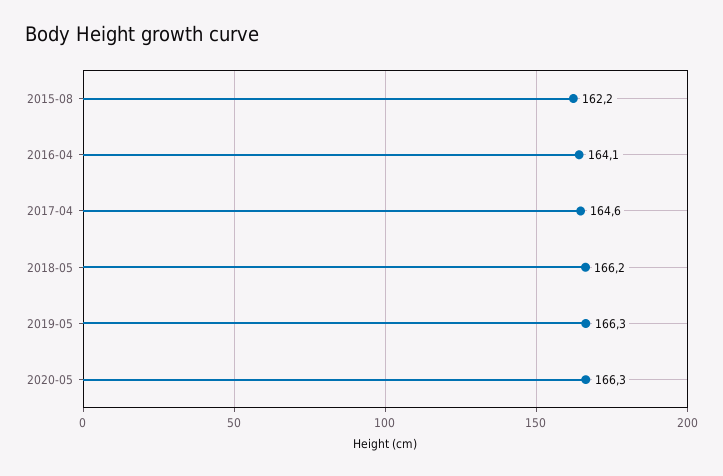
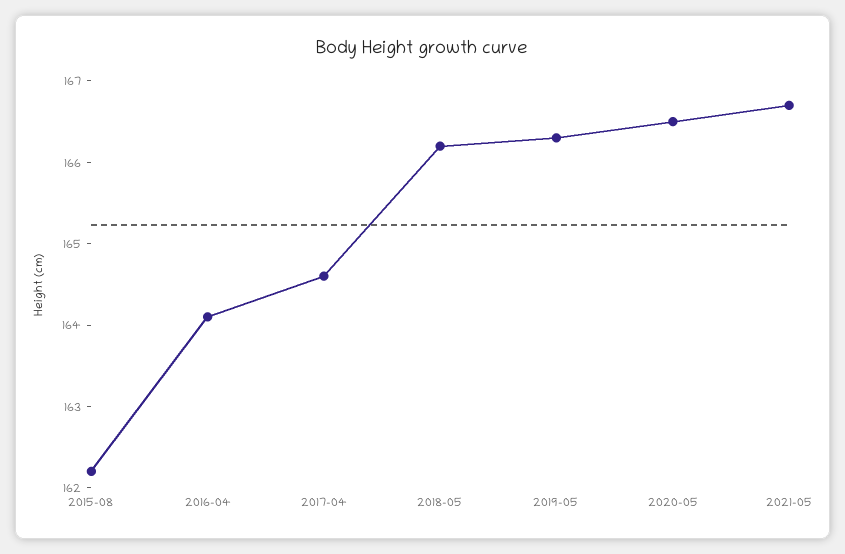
2020-05: 166.3 -> 166.5
2021-05: none -> 166.7

